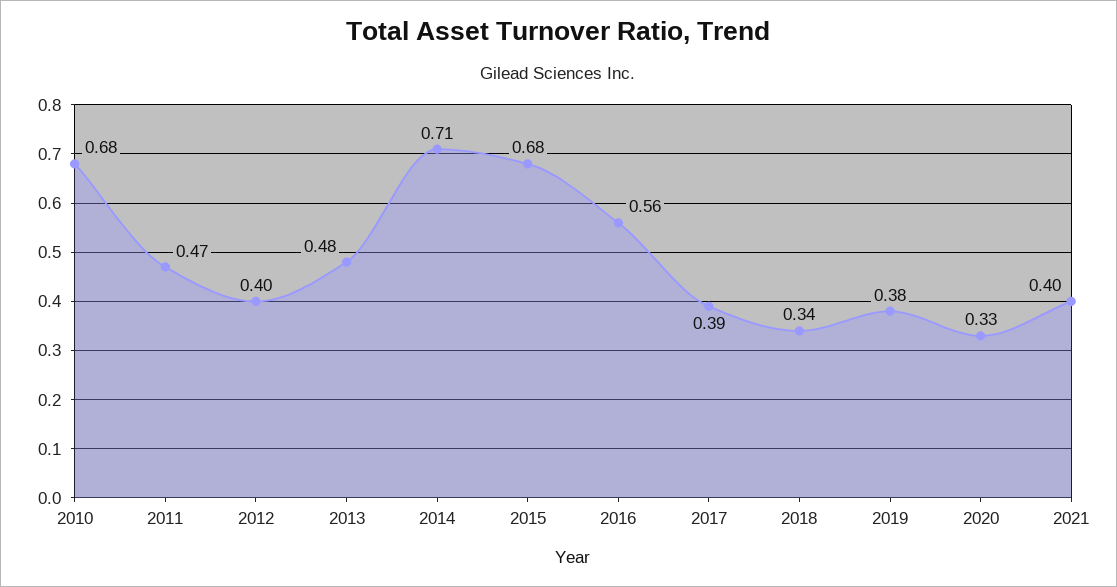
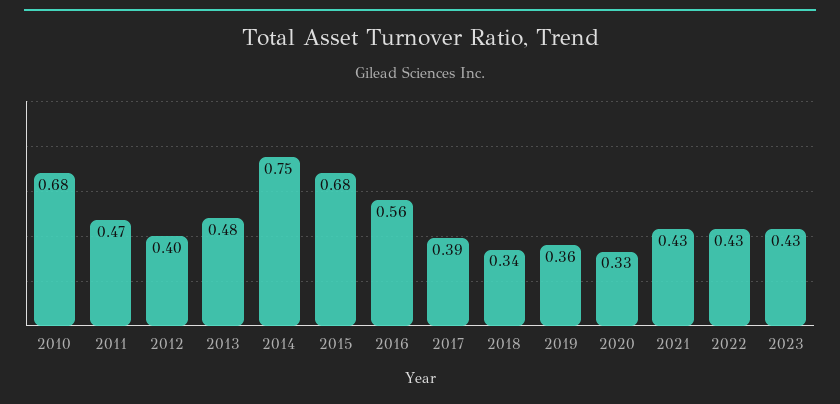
2014: 0.71 -> 0.75
2019: 0.38 -> 0.36
2021: 0.4 -> 0.43
2022: none -> 0.43
2023: none -> 0.43

